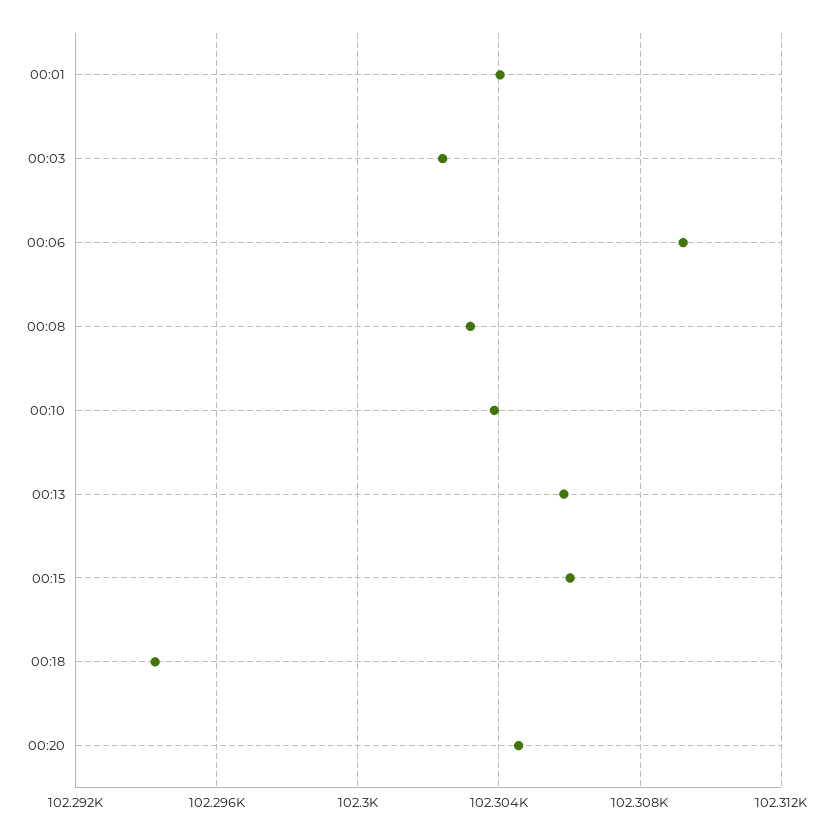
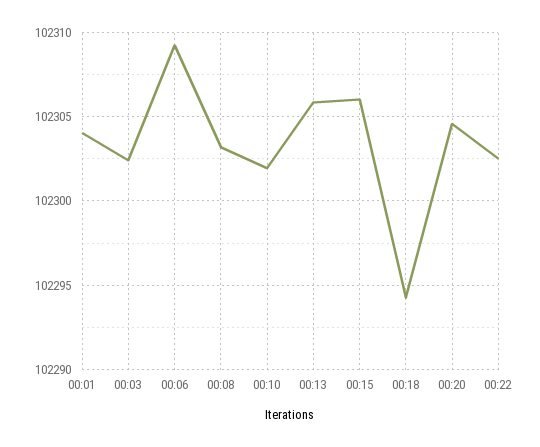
00:10: 102304 -> 102302
00:22: none -> 102302.5

